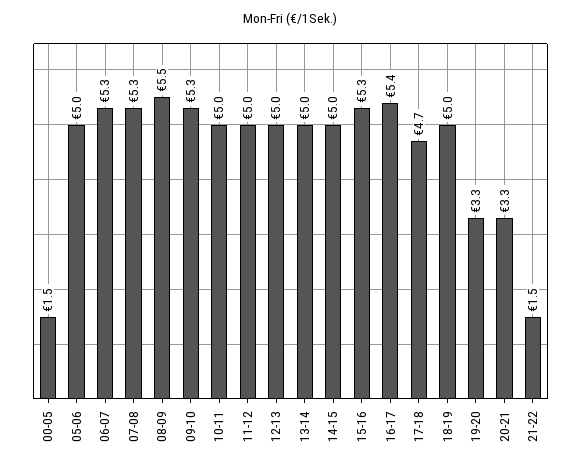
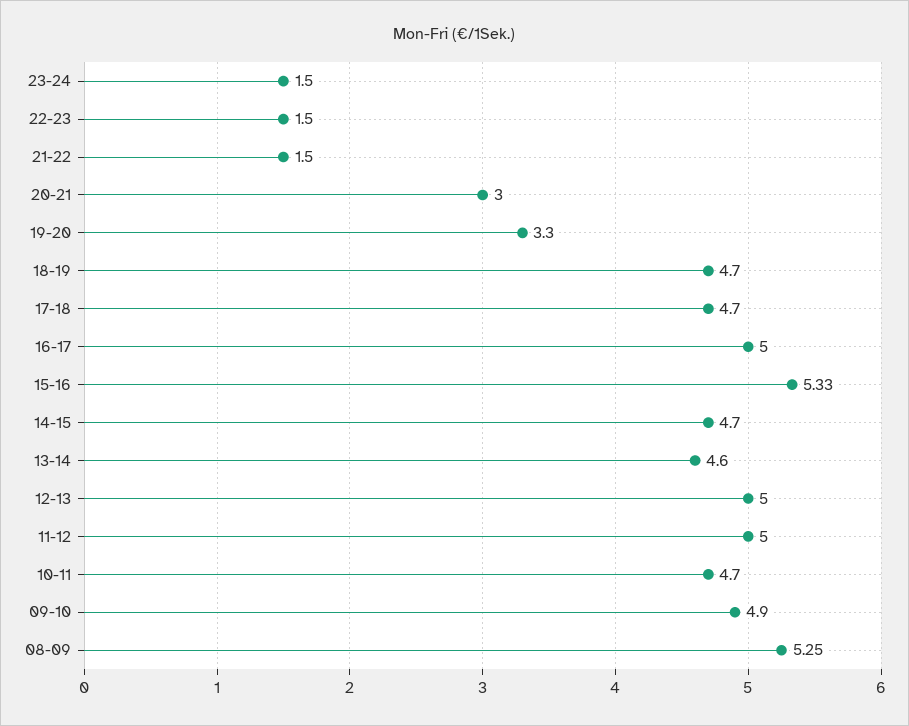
00-05: 1.5 -> none
05-06: 5 -> none
06-07: 5.3 -> none
07-08: 5.3 -> none
08-09: 5.5 -> 5.25
09-10: 5.3 -> 4.9
10-11: 5 -> 4.7
13-14: 5 -> 4.6
14-15: 5 -> 4.7
16-17: 5.4 -> 5
18-19: 5 -> 4.7
20-21: 3.3 -> 3
23-24: none -> 1.5
22-23: none -> 1.5

